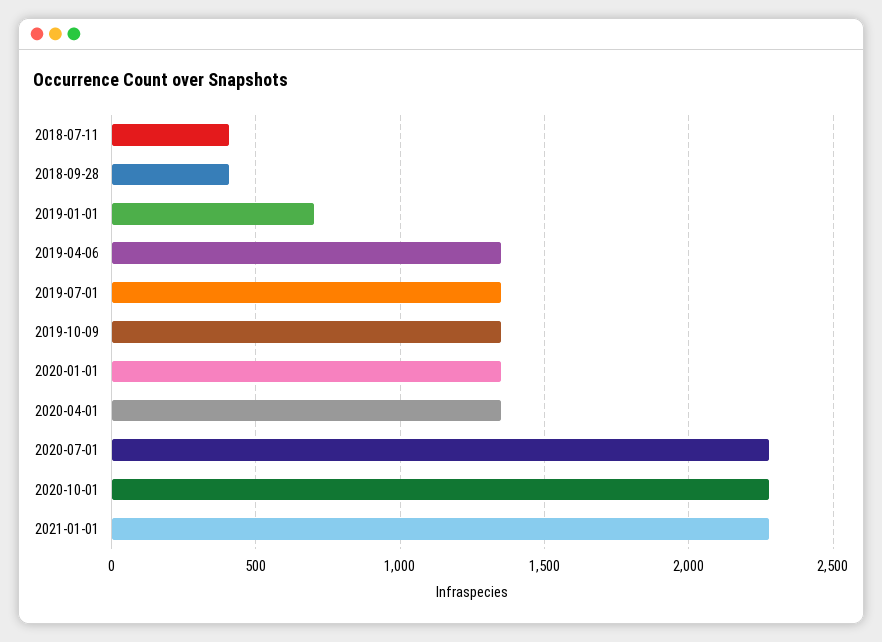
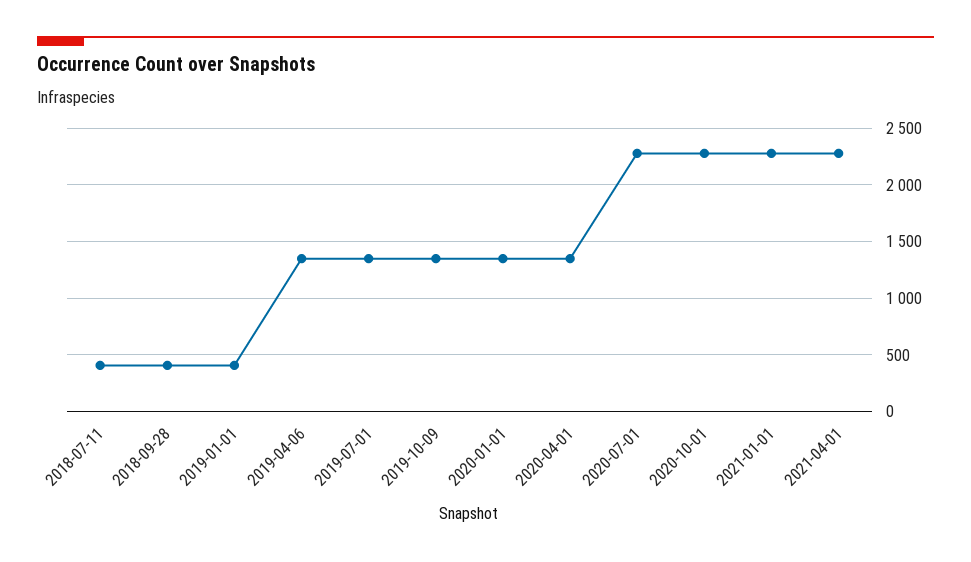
2019-01-01: 700 -> 400
2021-04-01: none -> 2300

